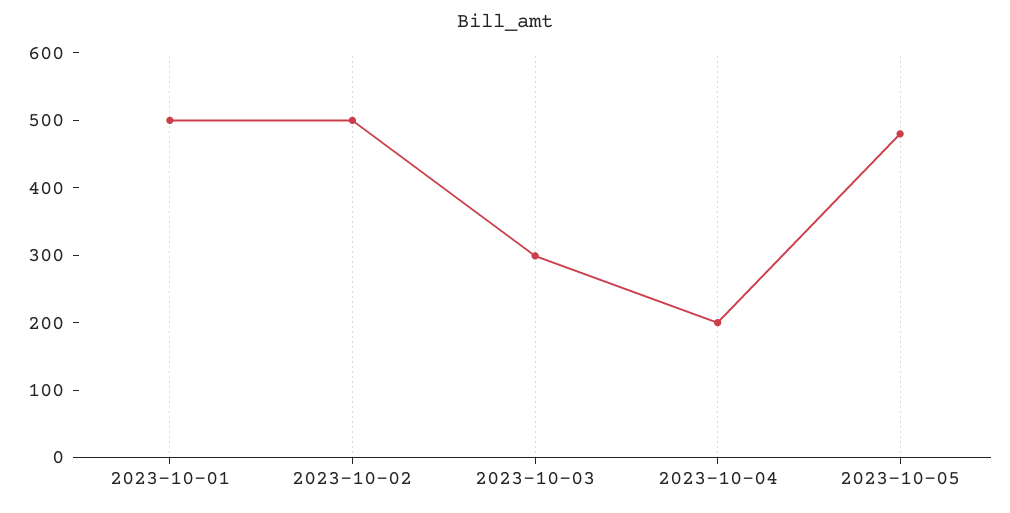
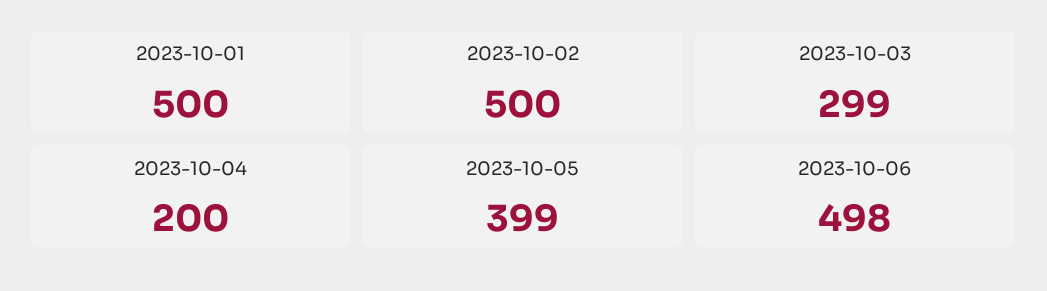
2023-10-05: 480 -> 399
2023-10-06: none -> 498

